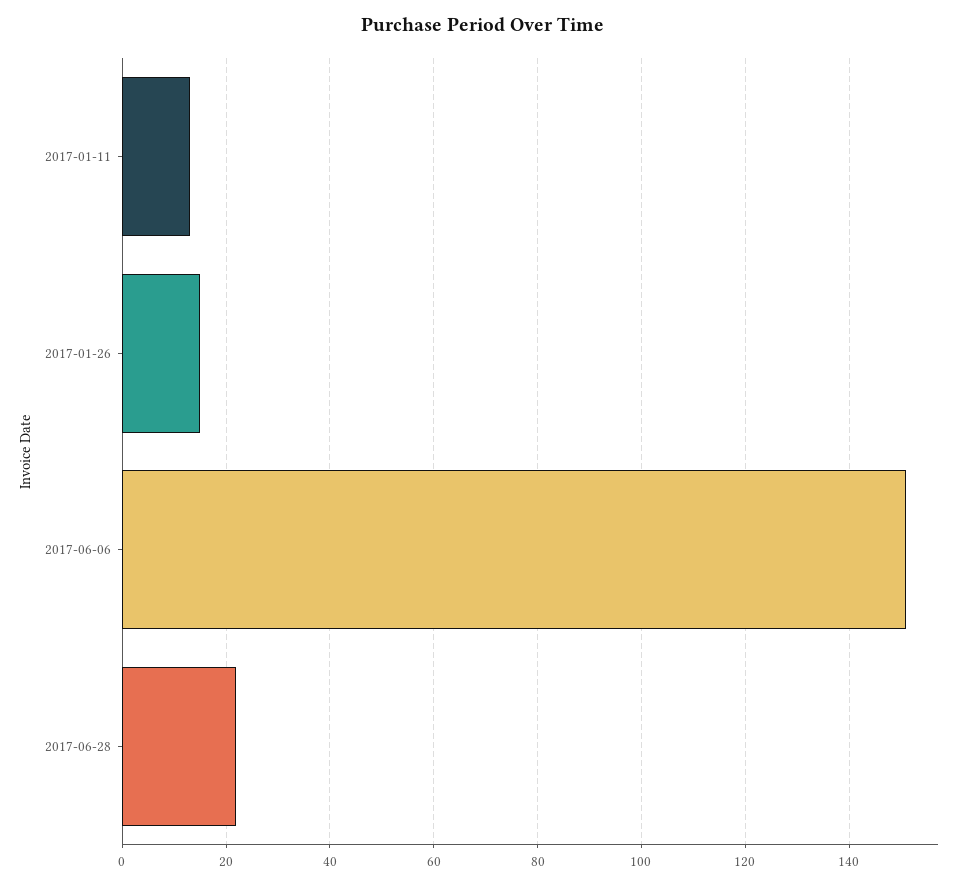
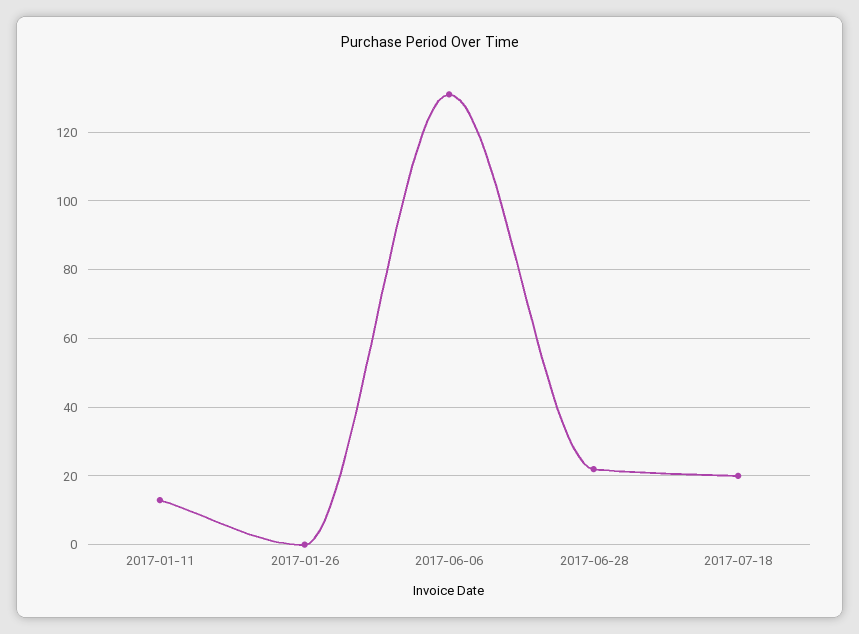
2017-01-26: 15 -> 0
2017-06-06: 150 -> 130
2017-07-18: none -> 20

